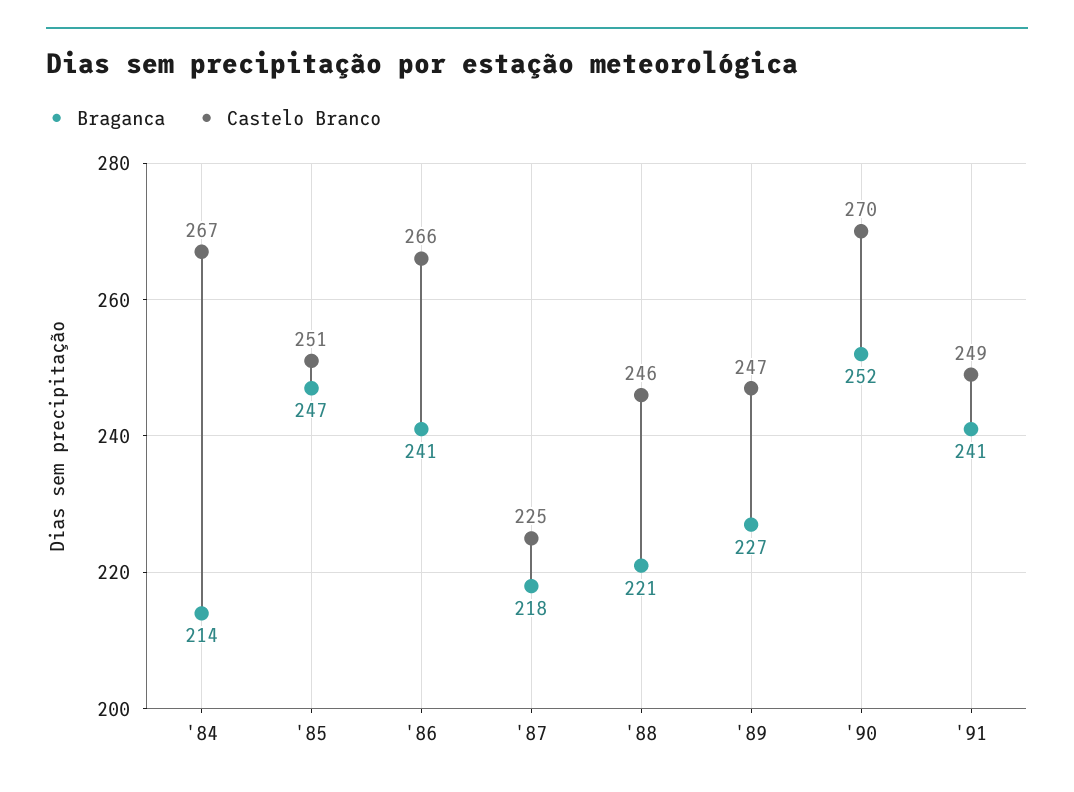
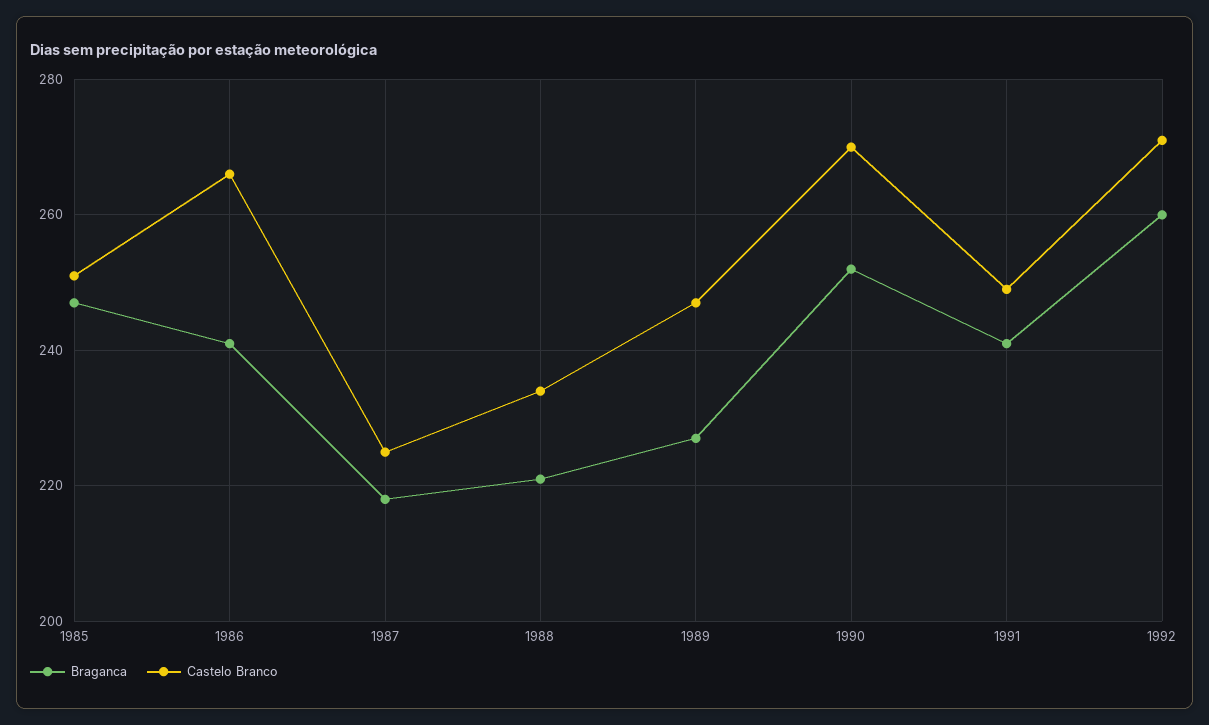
Braganca, '84: 214 -> none
Castelo Branco, '84: 267 -> none
Castelo Branco, '88: 246 -> 235
Braganca, 1992: none -> 260
Castelo Branco, 1992: none -> 270

